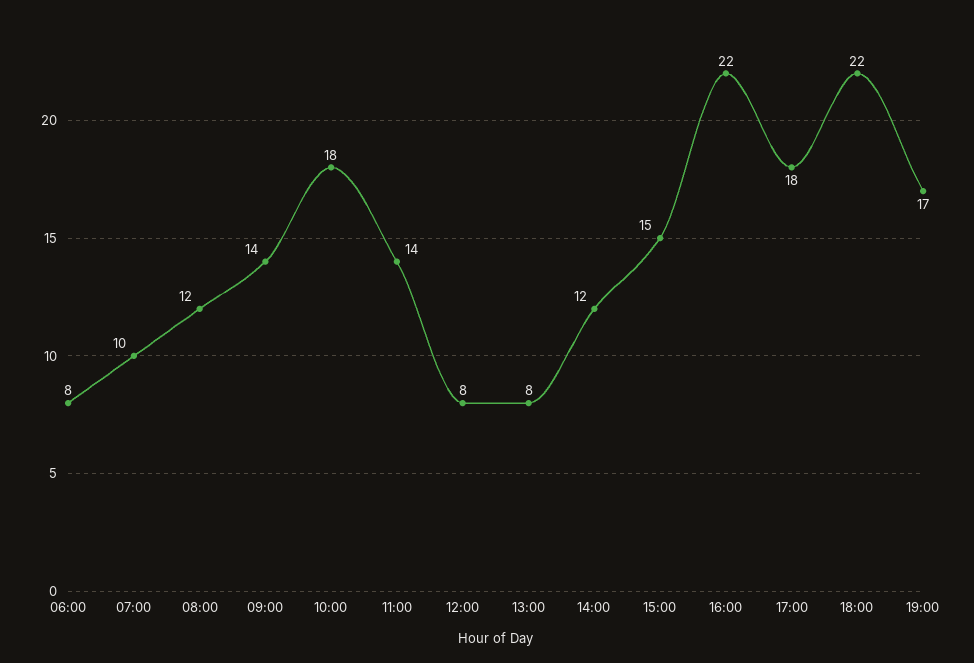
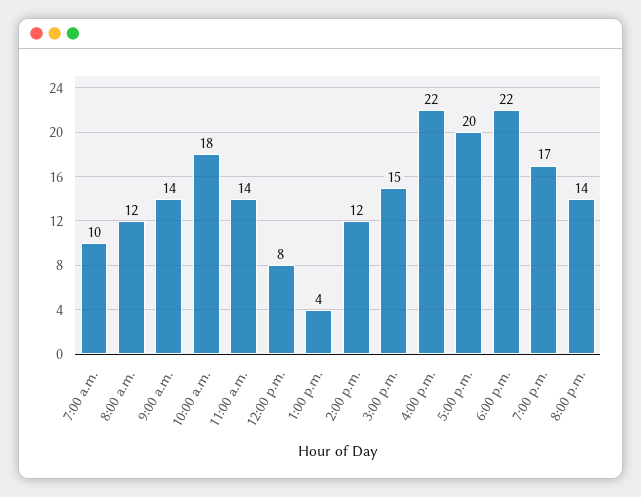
06:00: 8 -> none
13:00: 8 -> 4
17:00: 18 -> 20
8:00 p.m.: none -> 14

